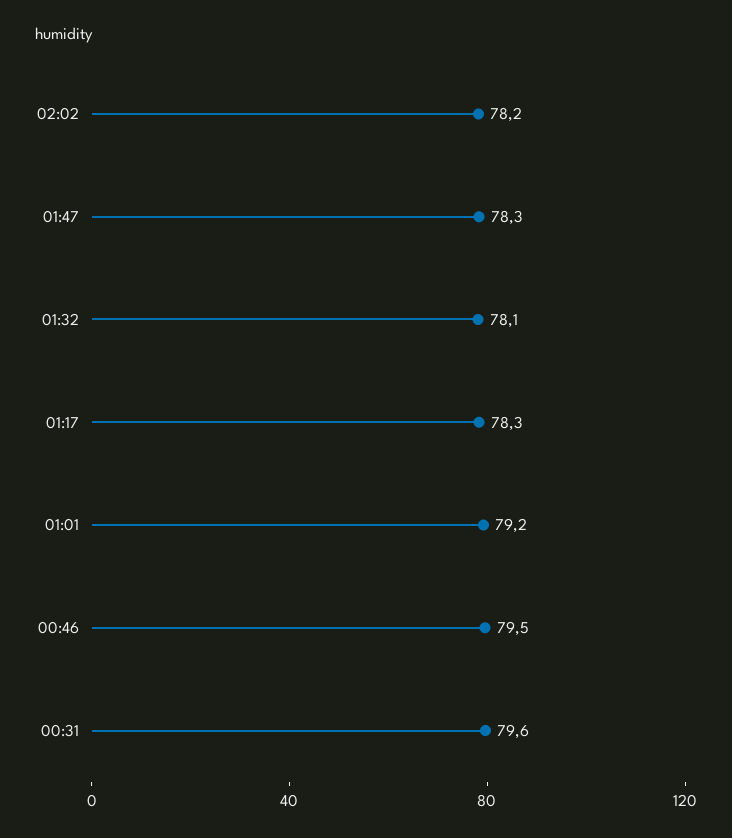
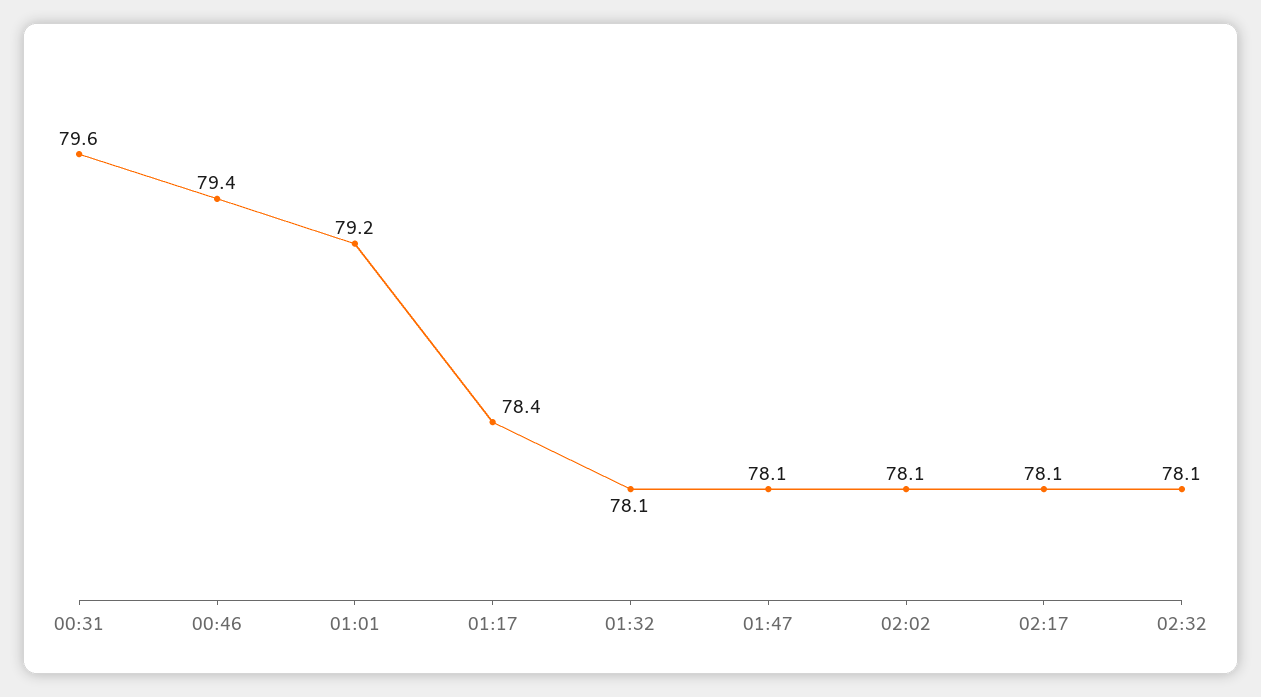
02:02: 78.2 -> 78.1
01:47: 78.3 -> 78.1
01:17: 78.3 -> 78.4
00:46: 79.5 -> 79.4
02:17: none -> 78.1
02:32: none -> 78.1

